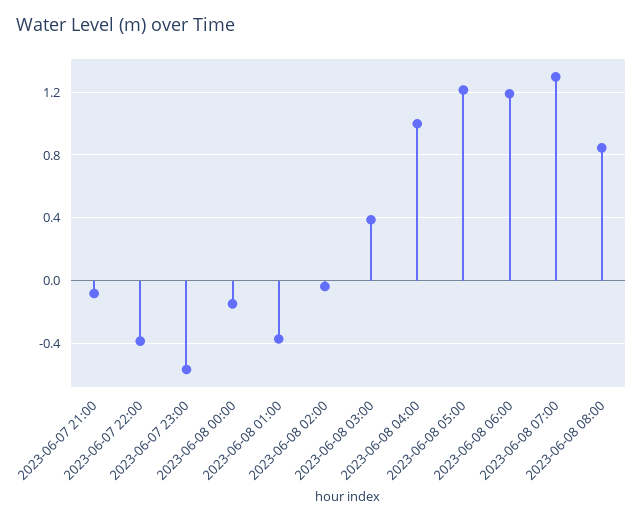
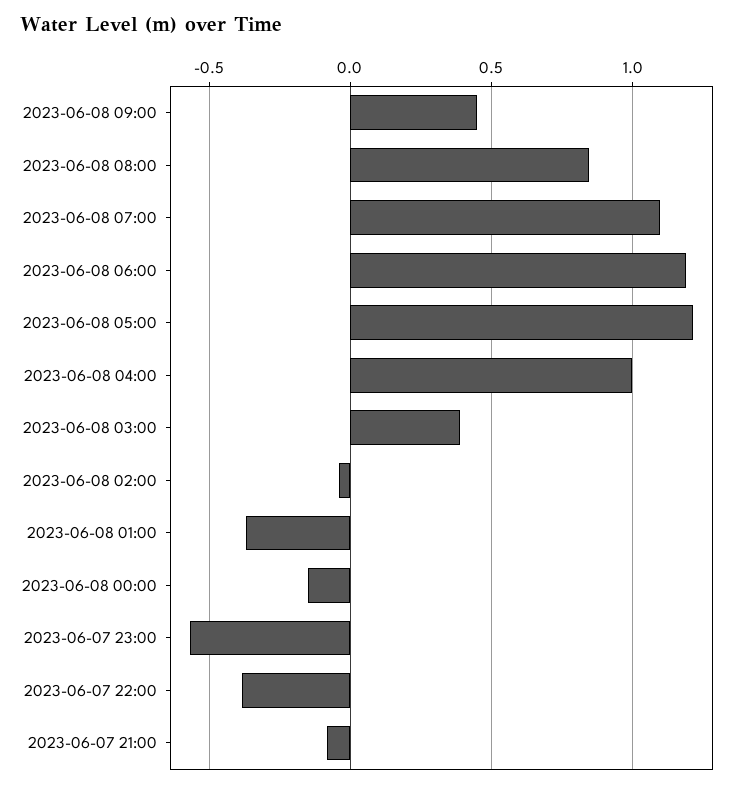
2023-06-08 07:00: 1.3 -> 1.1
2023-06-08 09:00: none -> 0.45

